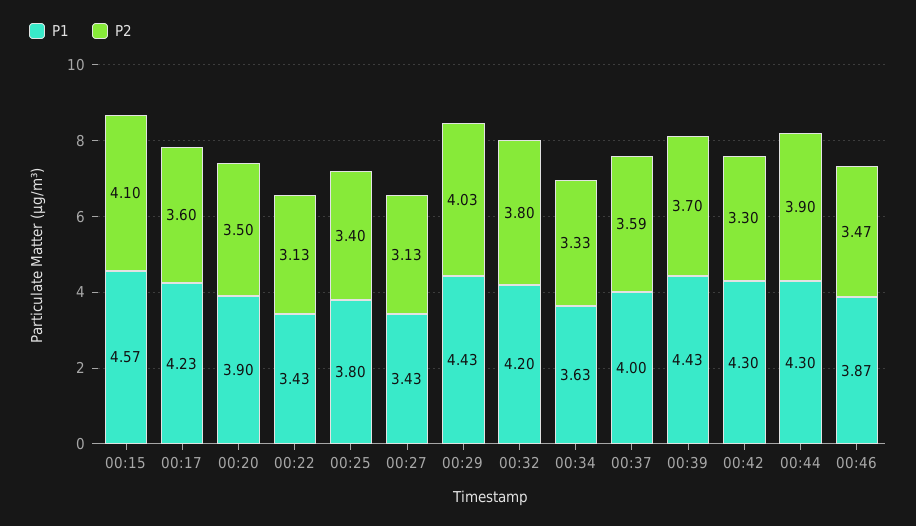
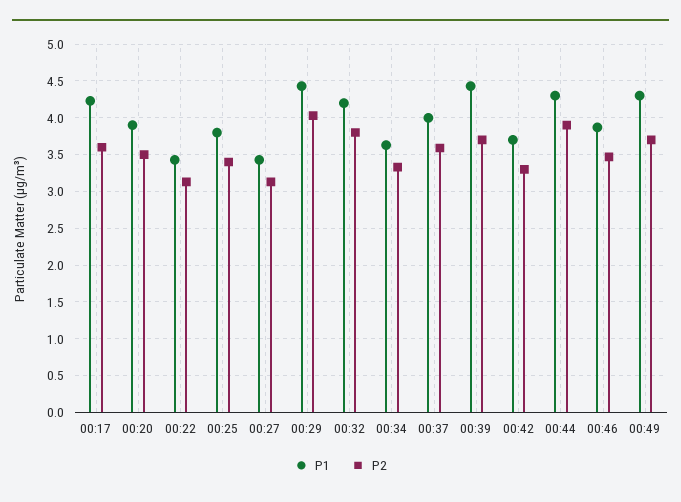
P1, 00:15: 4.57 -> none
P2, 00:15: 4.1 -> none
P1, 00:42: 4.3 -> 3.7
P1, 00:49: none -> 4.3
P2, 00:49: none -> 3.7

